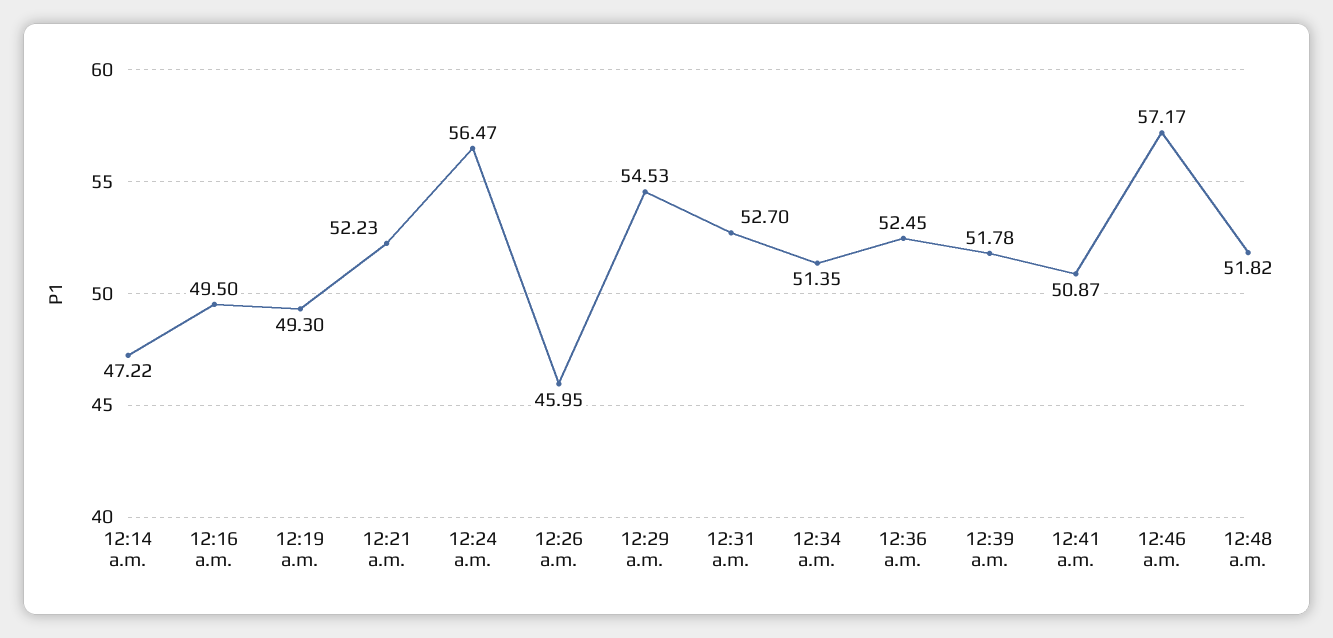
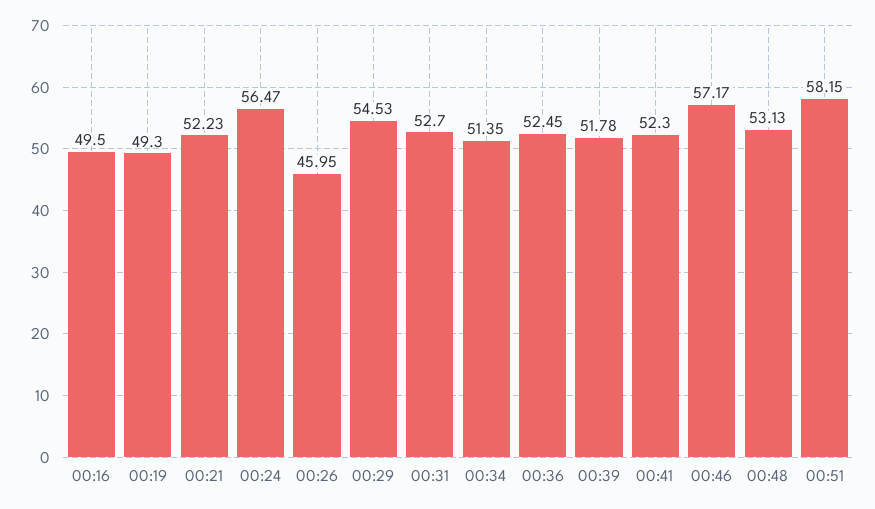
12:14 a.m.: 47.22 -> none
12:41 a.m.: 50.87 -> 52.3
12:48 a.m.: 51.82 -> 53.13
00:51: none -> 58.15

